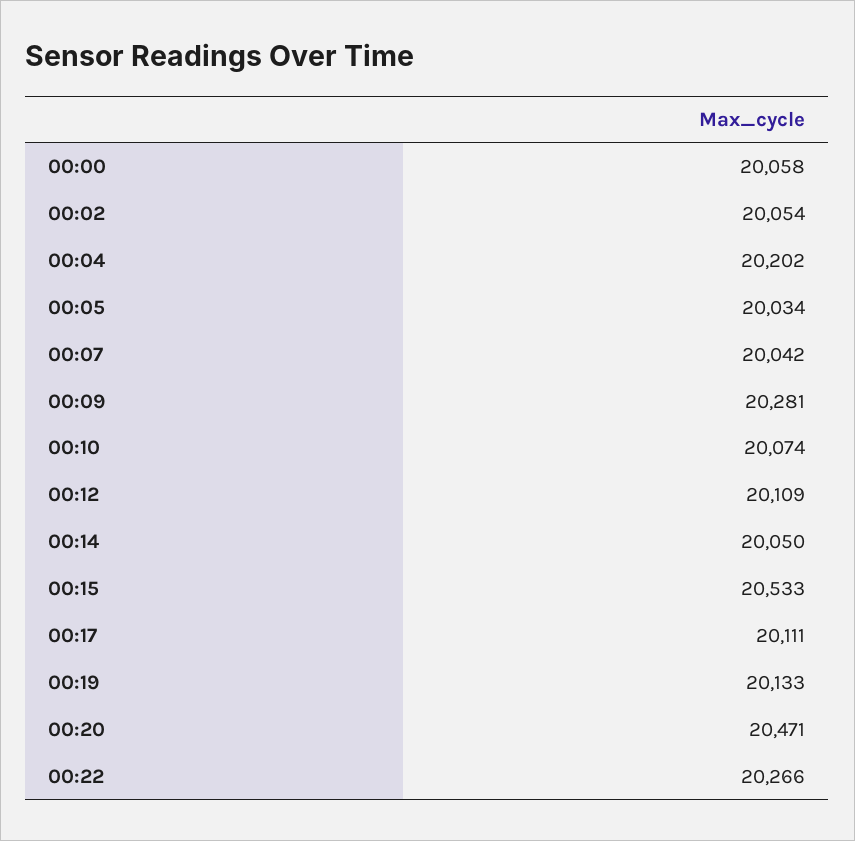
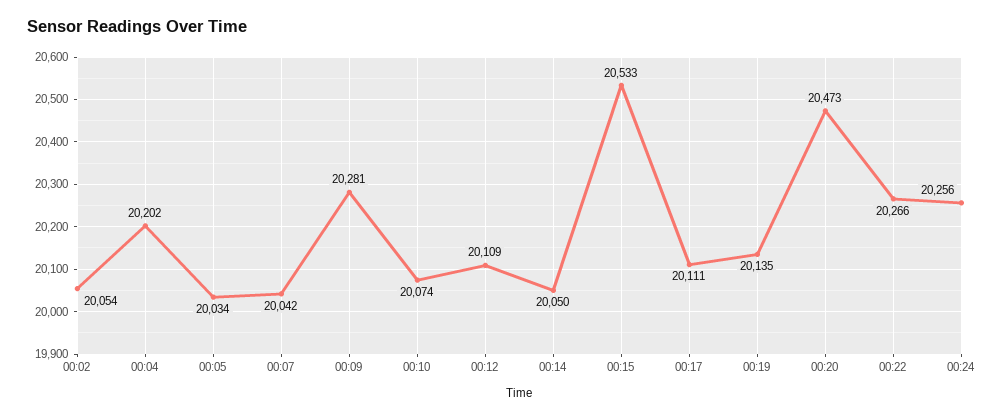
00:00: 20058 -> none
00:19: 20133 -> 20135
00:20: 20471 -> 20473
00:24: none -> 20256

